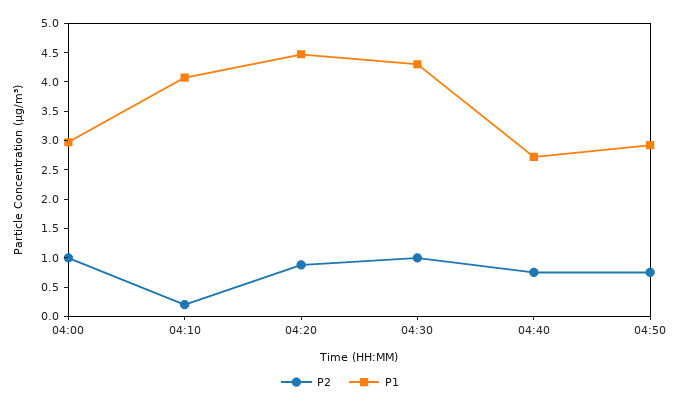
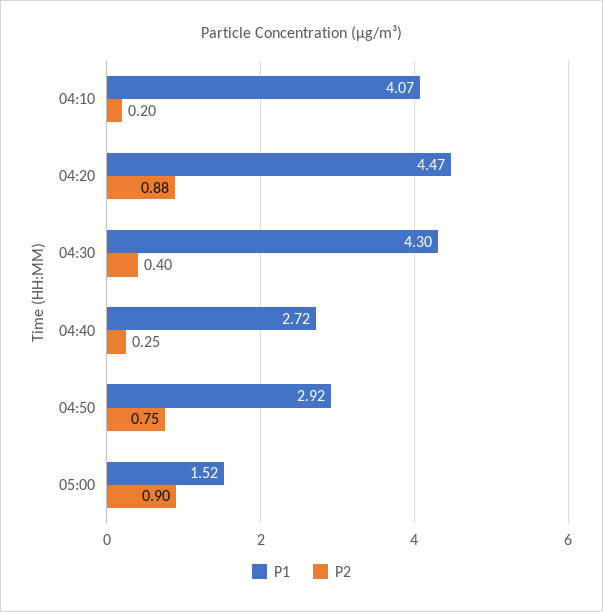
P2, 04:00: 1 -> none
P1, 04:00: 3 -> none
P2, 04:30: 1 -> 0.4
P2, 04:40: 0.75 -> 0.25
P1, 05:00: none -> 1.52
P2, 05:00: none -> 0.9

